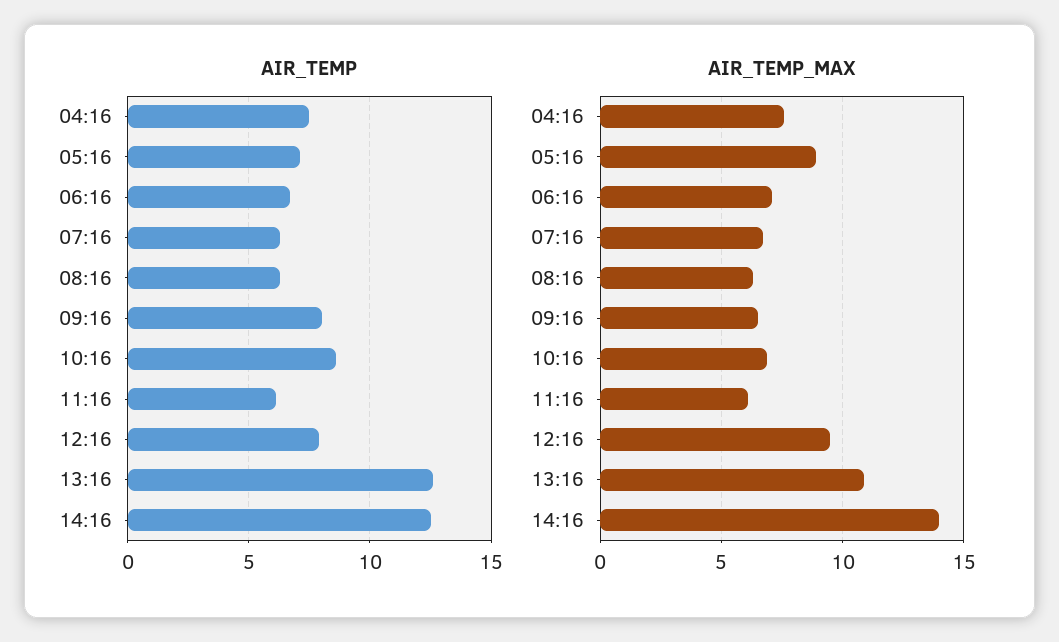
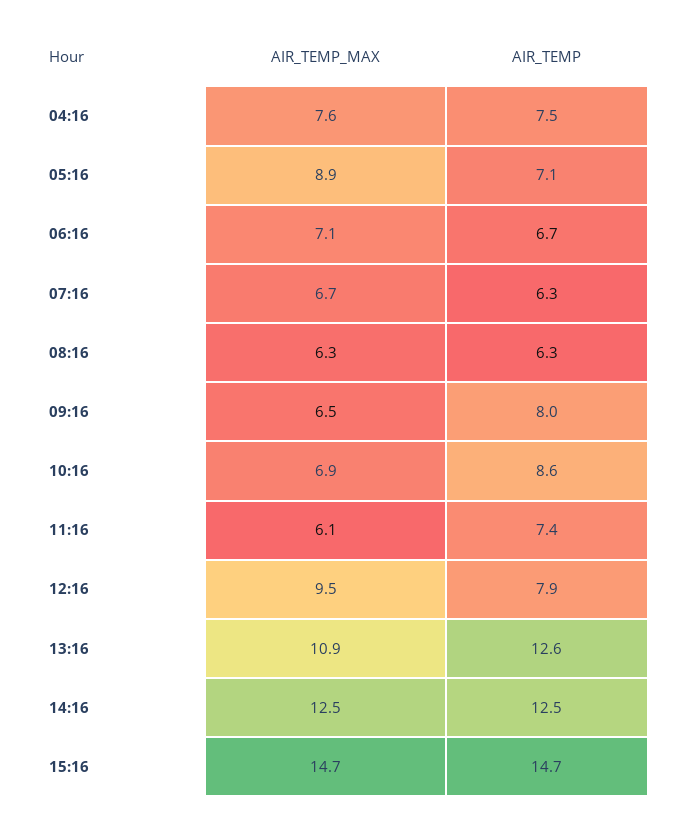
AIR_TEMP, 11:16: 6 -> 7.4
AIR_TEMP_MAX, 14:16: 14 -> 12.5
AIR_TEMP_MAX, 15:16: none -> 14.7
AIR_TEMP, 15:16: none -> 14.7

